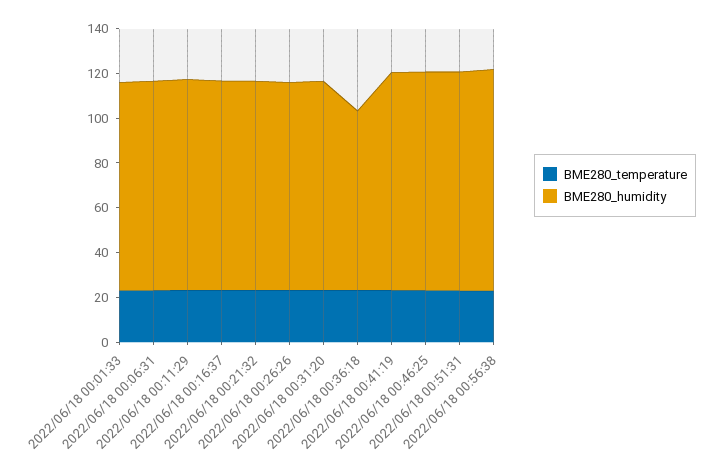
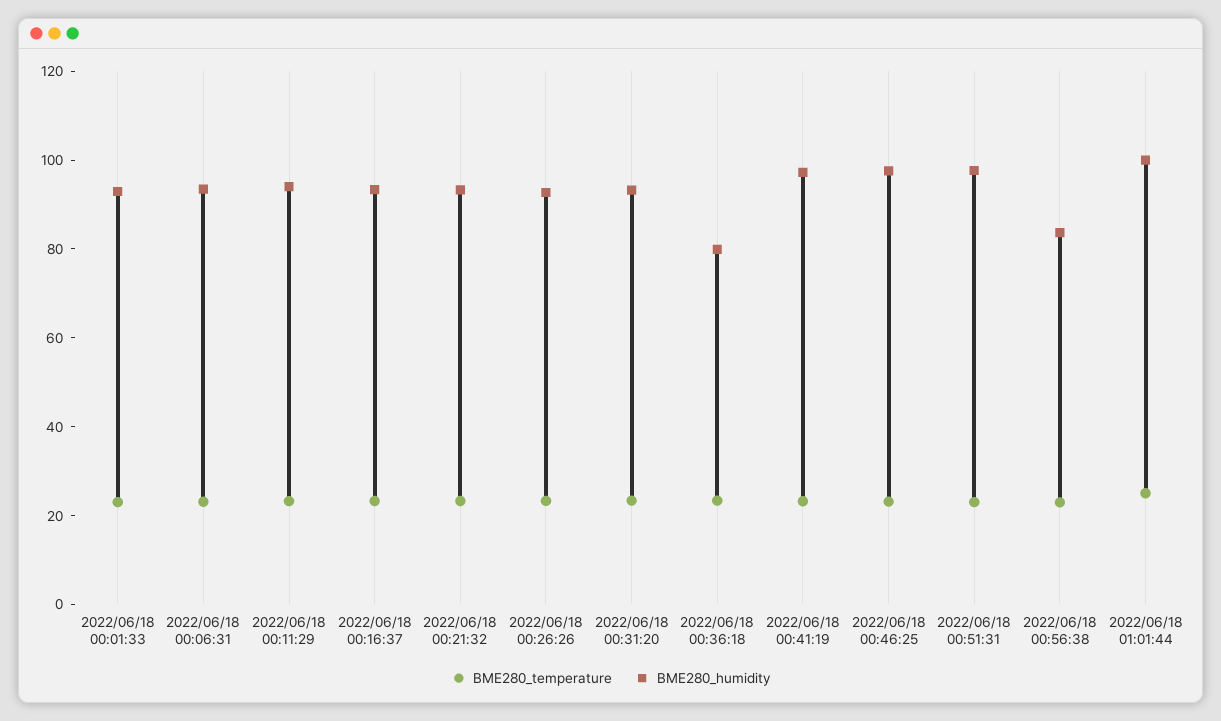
BME280_humidity, 2022/06/18 00:56:38: 100 -> 85
BME280_temperature, 2022/06/18 01:01:44: none -> 25
BME280_humidity, 2022/06/18 01:01:44: none -> 100

